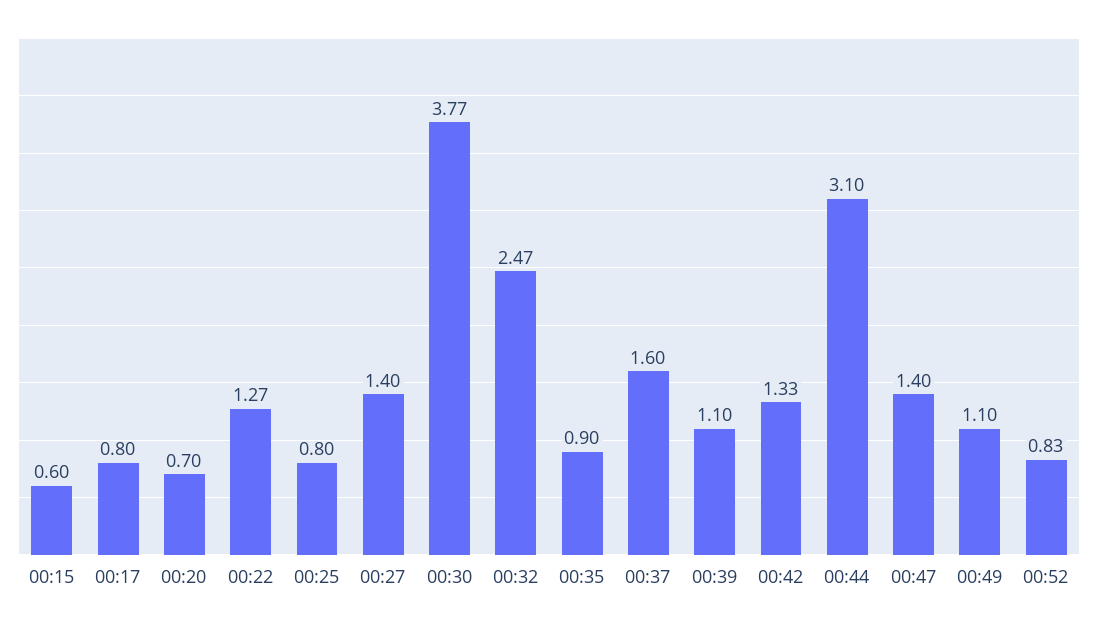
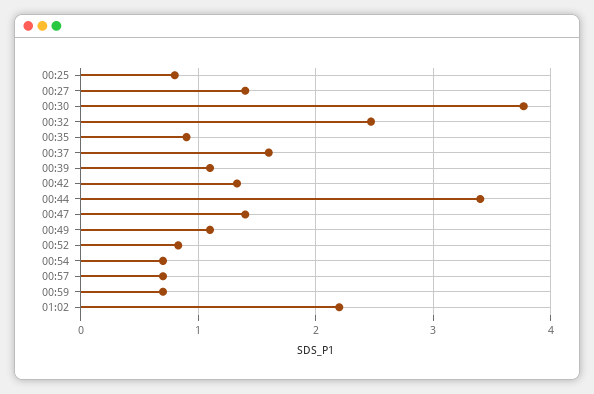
00:15: 0.6 -> none
00:17: 0.8 -> none
00:20: 0.7 -> none
00:22: 1.27 -> none
00:44: 3.1 -> 3.4
00:54: none -> 0.7
00:57: none -> 0.7
00:59: none -> 0.7
01:02: none -> 2.2

